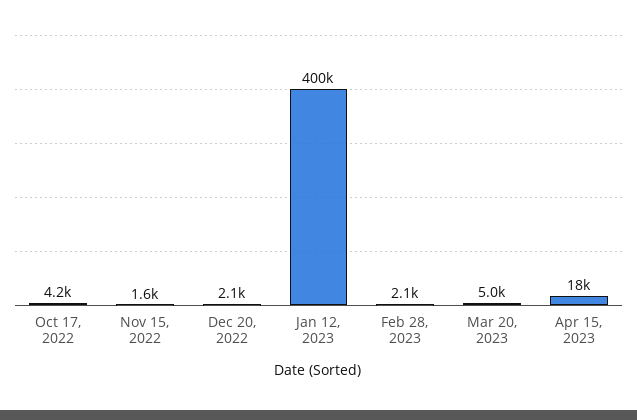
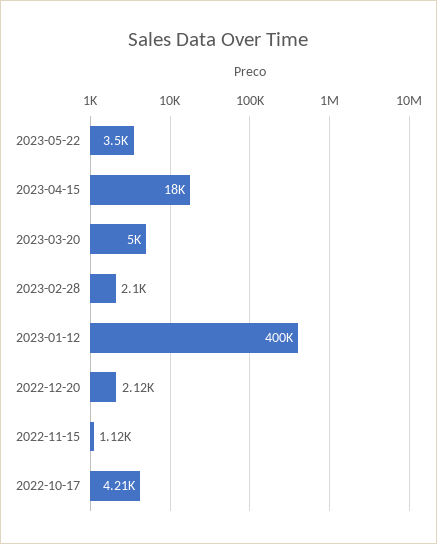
Nov 15, 2022: 1600 -> 1120
2023-05-22: none -> 3500

